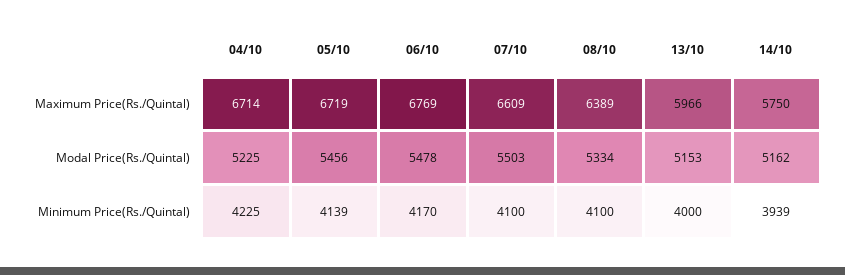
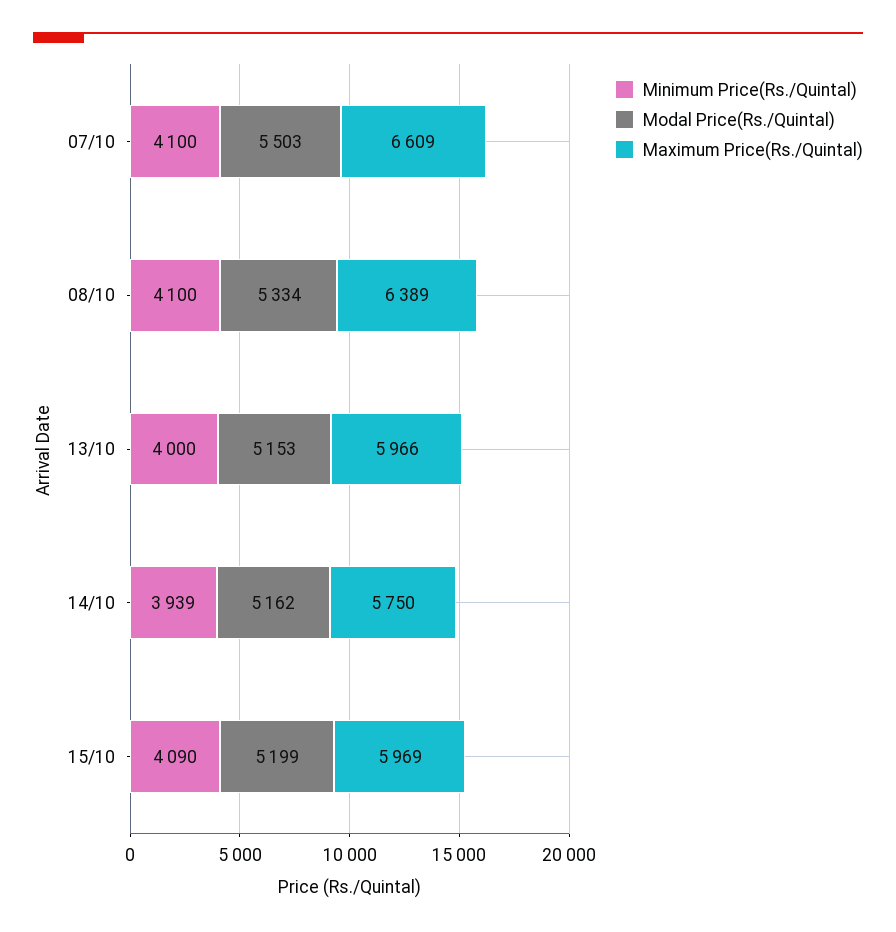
Maximum Price(Rs./Quintal), 04/10: 6714 -> none
Maximum Price(Rs./Quintal), 05/10: 6719 -> none
Maximum Price(Rs./Quintal), 06/10: 6769 -> none
Modal Price(Rs./Quintal), 04/10: 5225 -> none
Modal Price(Rs./Quintal), 05/10: 5456 -> none
Modal Price(Rs./Quintal), 06/10: 5478 -> none
Minimum Price(Rs./Quintal), 04/10: 4225 -> none
Minimum Price(Rs./Quintal), 05/10: 4139 -> none
Minimum Price(Rs./Quintal), 06/10: 4170 -> none
Minimum Price(Rs./Quintal), 15/10: none -> 4090
Modal Price(Rs./Quintal), 15/10: none -> 5199
Maximum Price(Rs./Quintal), 15/10: none -> 5969

